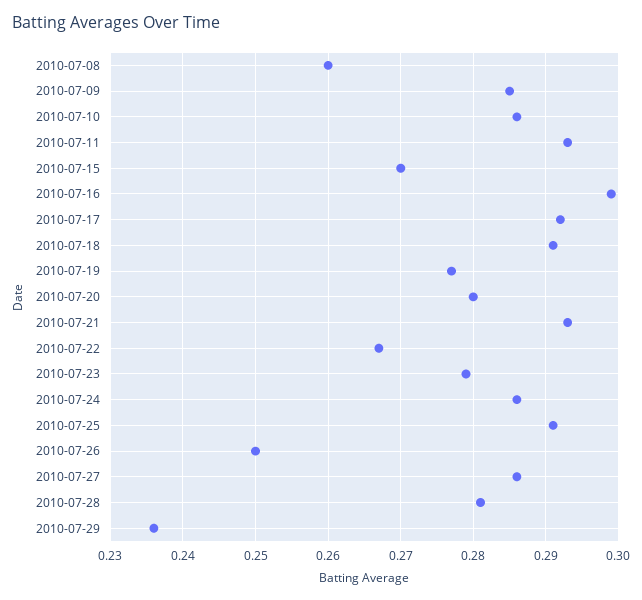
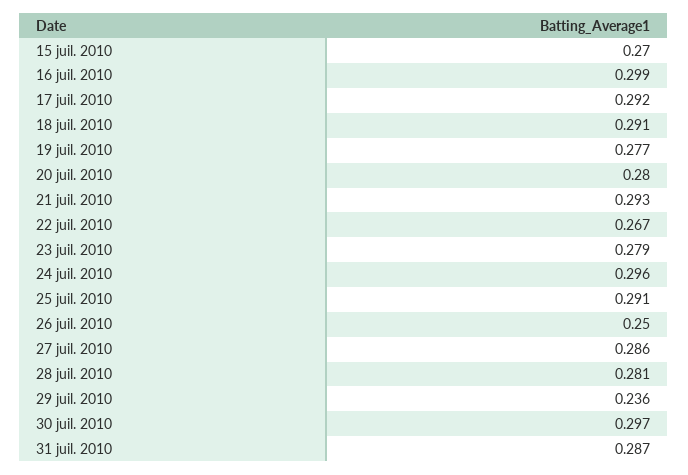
2010-07-08: 0.26 -> none
2010-07-09: 0.285 -> none
2010-07-10: 0.286 -> none
2010-07-11: 0.293 -> none
2010-07-24: 0.286 -> 0.296
30 juil. 2010: none -> 0.297
31 juil. 2010: none -> 0.287

